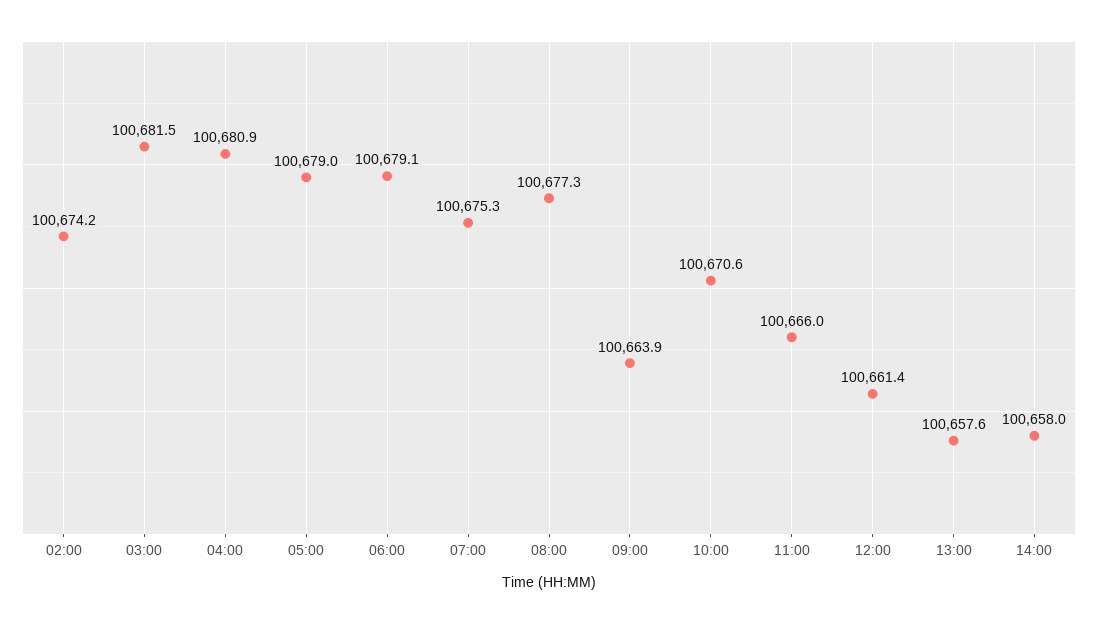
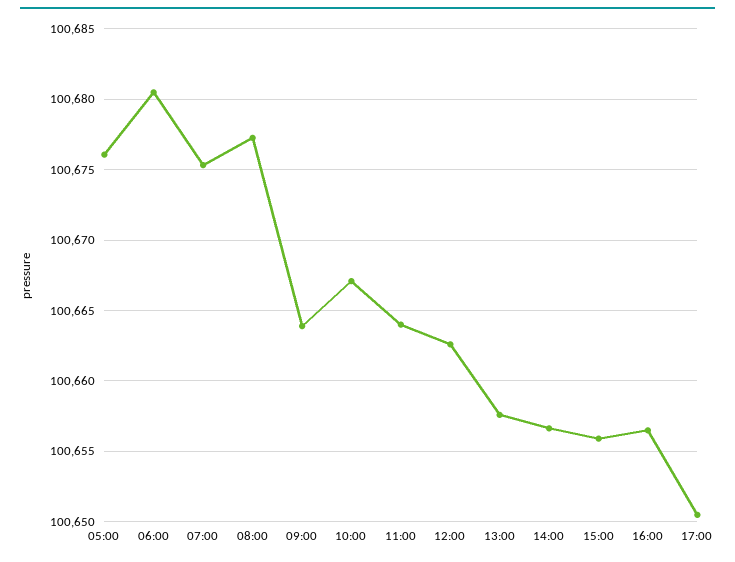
02:00: 100674.2 -> none
03:00: 100681.5 -> none
04:00: 100680.9 -> none
05:00: 100679 -> 100676
06:00: 100679.1 -> 100680.5
10:00: 100670.6 -> 100667
11:00: 100666 -> 100664
12:00: 100661.4 -> 100662.5
14:00: 100658 -> 100656.5
15:00: none -> 100656
16:00: none -> 100656.5
17:00: none -> 100650.5

